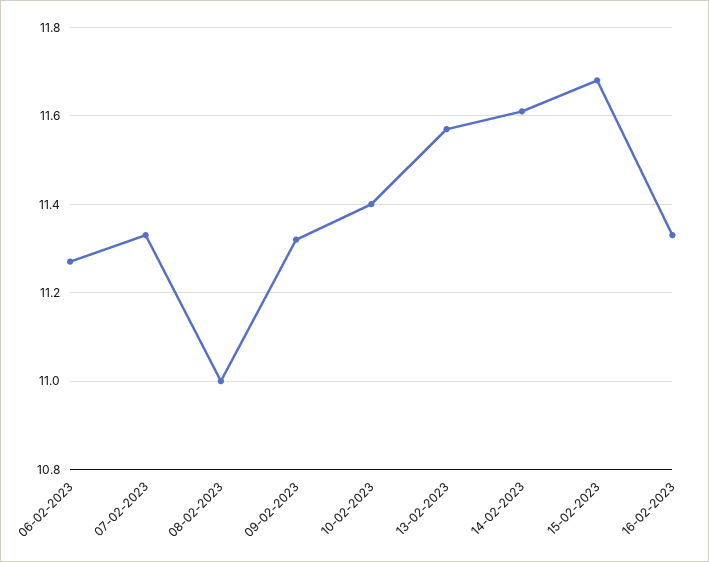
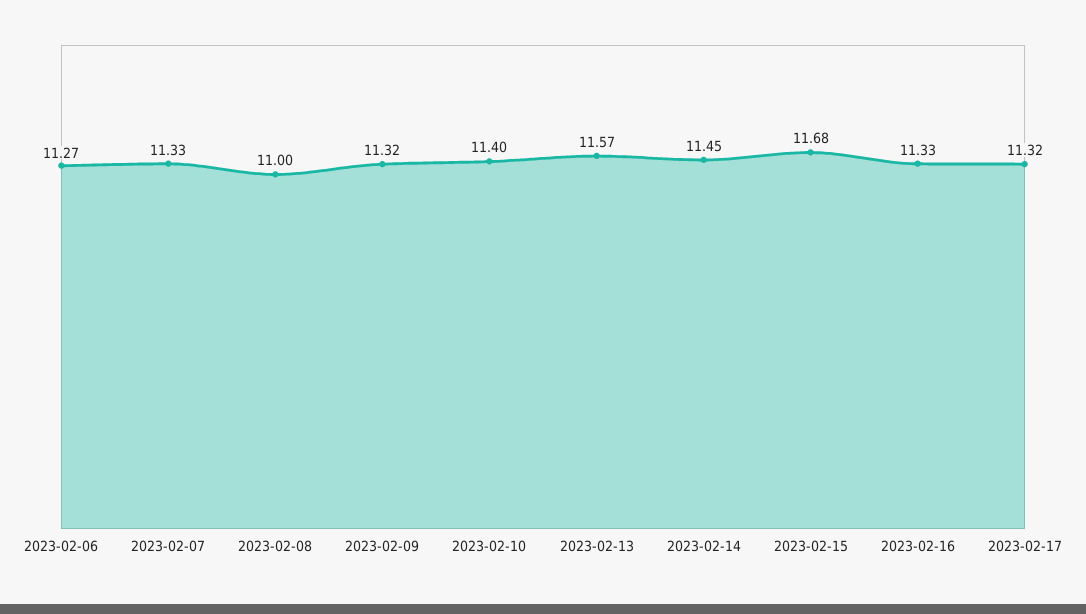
14-02-2023: 11.6 -> 11.45
2023-02-17: none -> 11.32

